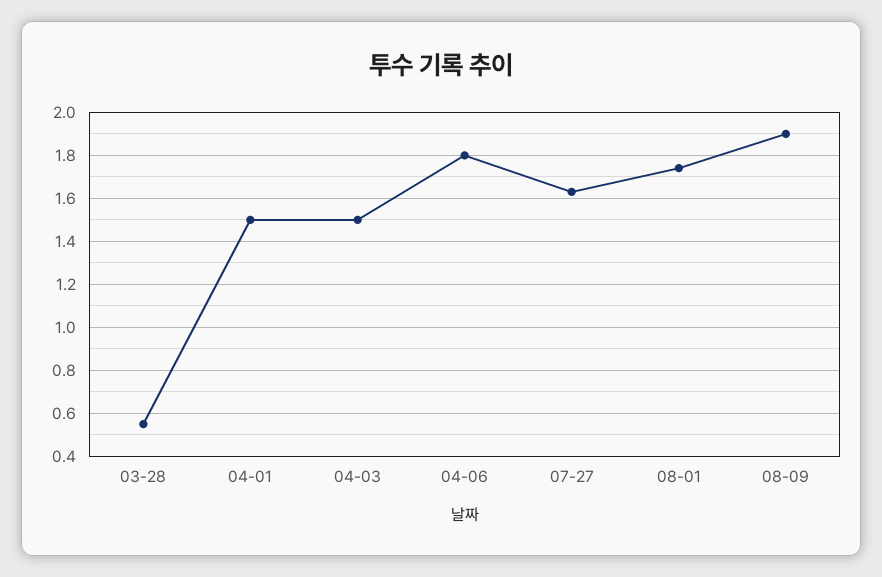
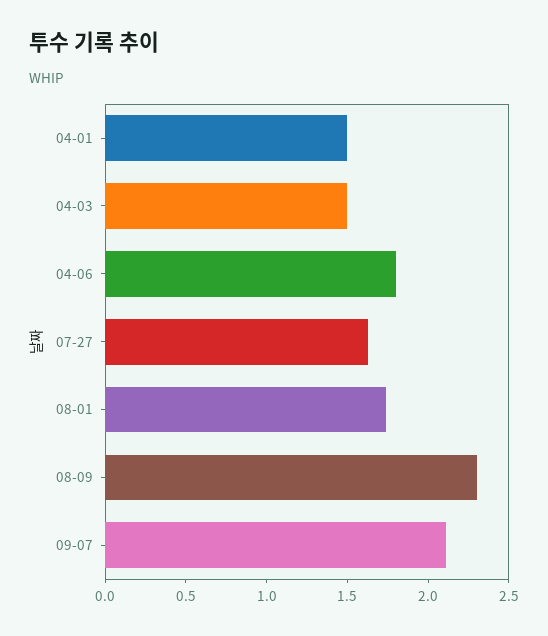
03-28: 0.55 -> none
08-09: 1.9 -> 2.3
09-07: none -> 2.1

